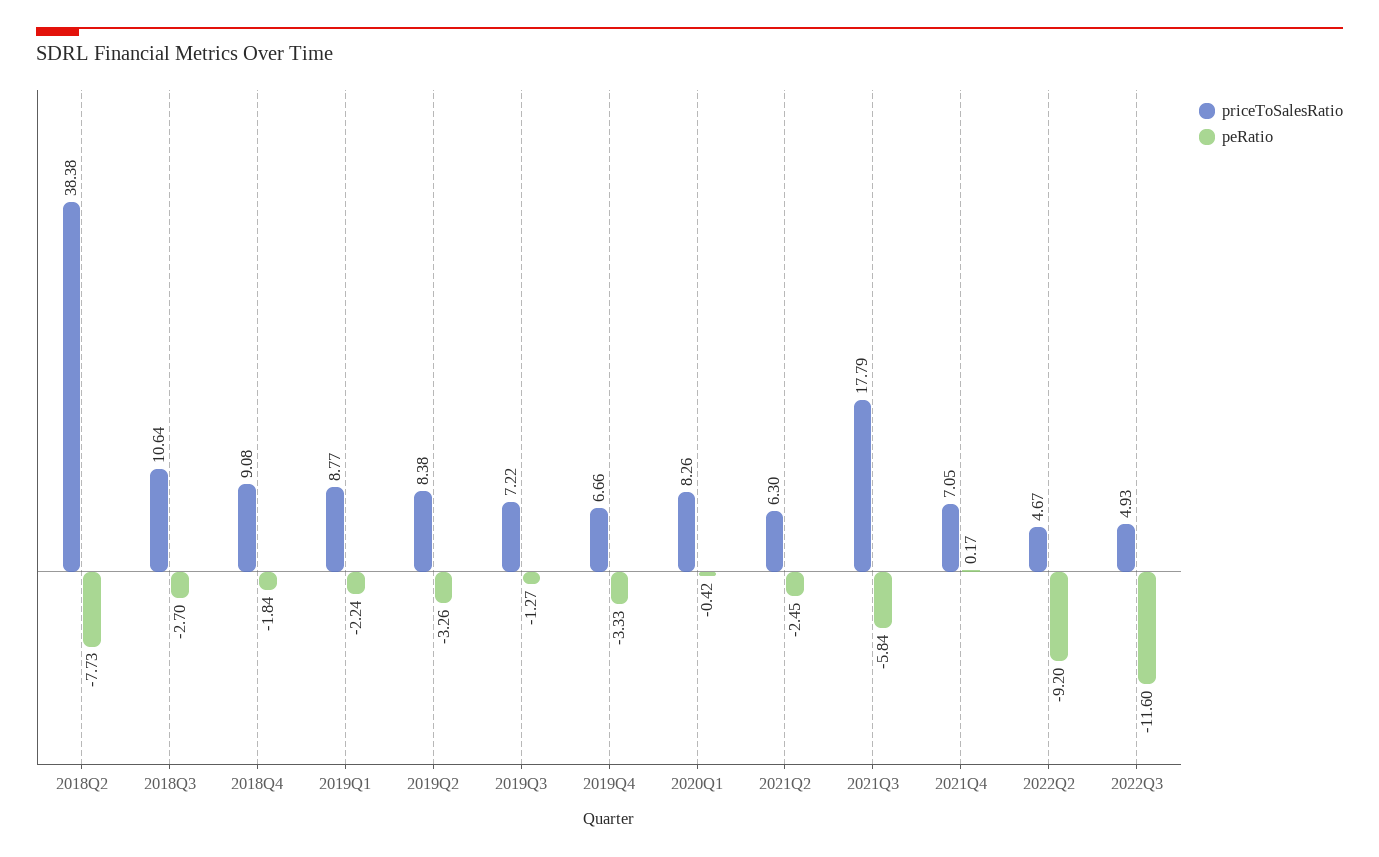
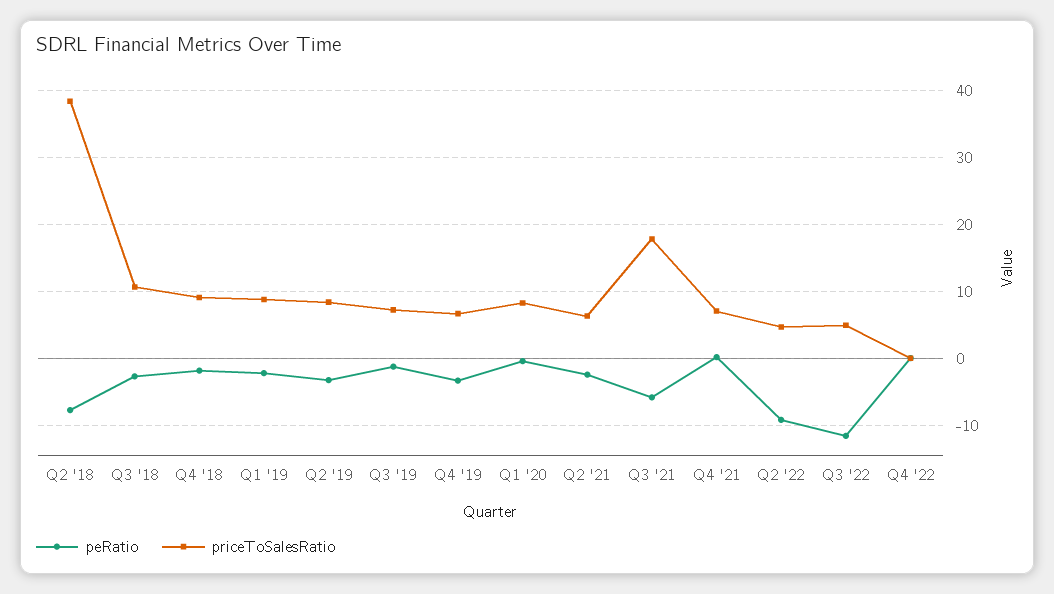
peRatio, Q4 '22: none -> 0
priceToSalesRatio, Q4 '22: none -> 0

